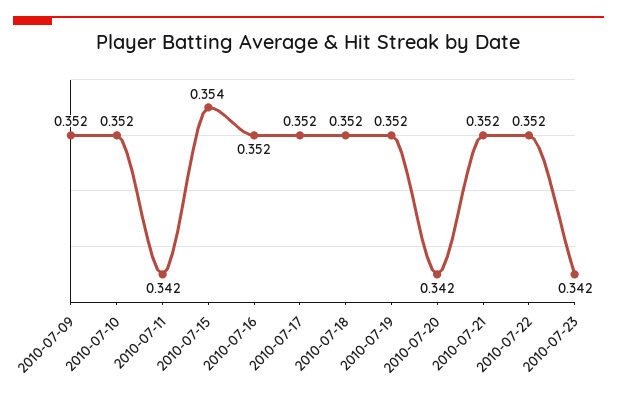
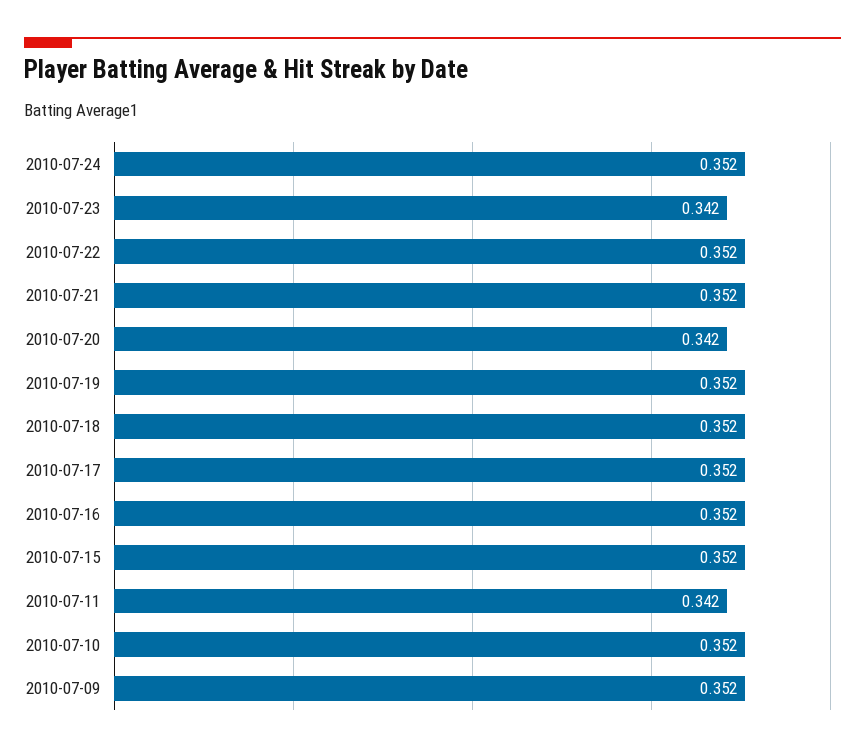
2010-07-15: 0.354 -> 0.352
2010-07-24: none -> 0.352

